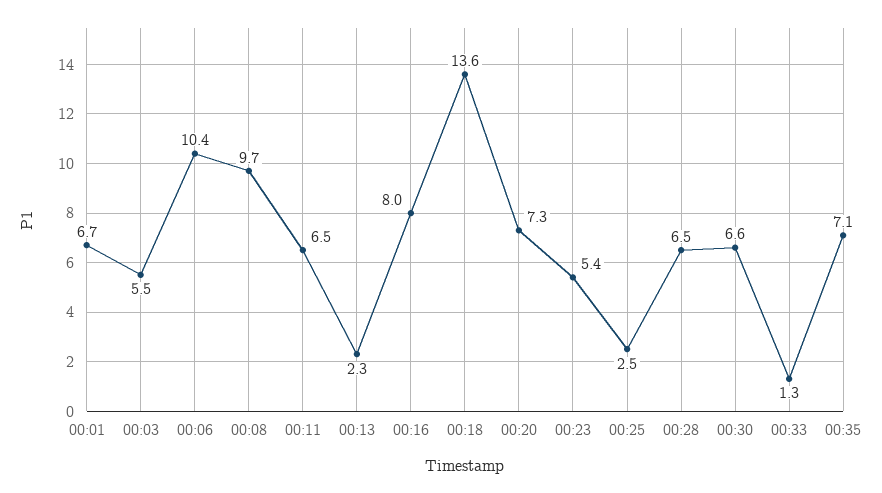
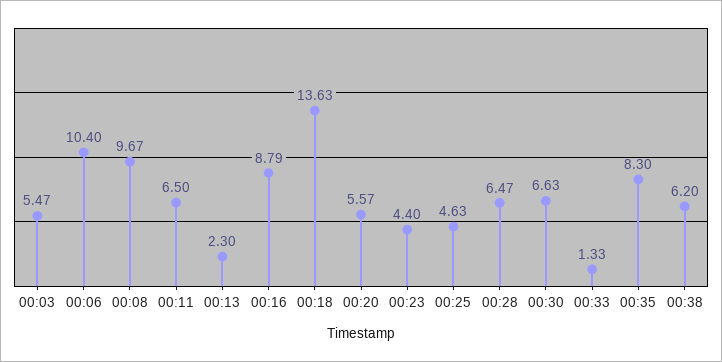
00:01: 6.7 -> none
00:16: 8 -> 8.79
00:20: 7.3 -> 5.57
00:23: 5.4 -> 4.4
00:25: 2.5 -> 4.63
00:35: 7.1 -> 8.3
00:38: none -> 6.2

